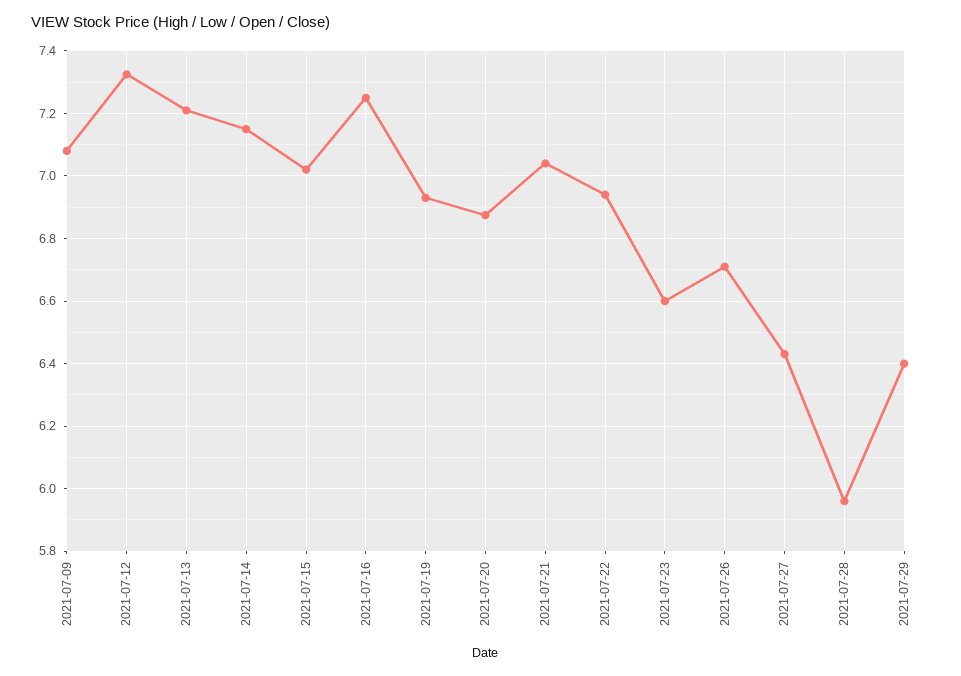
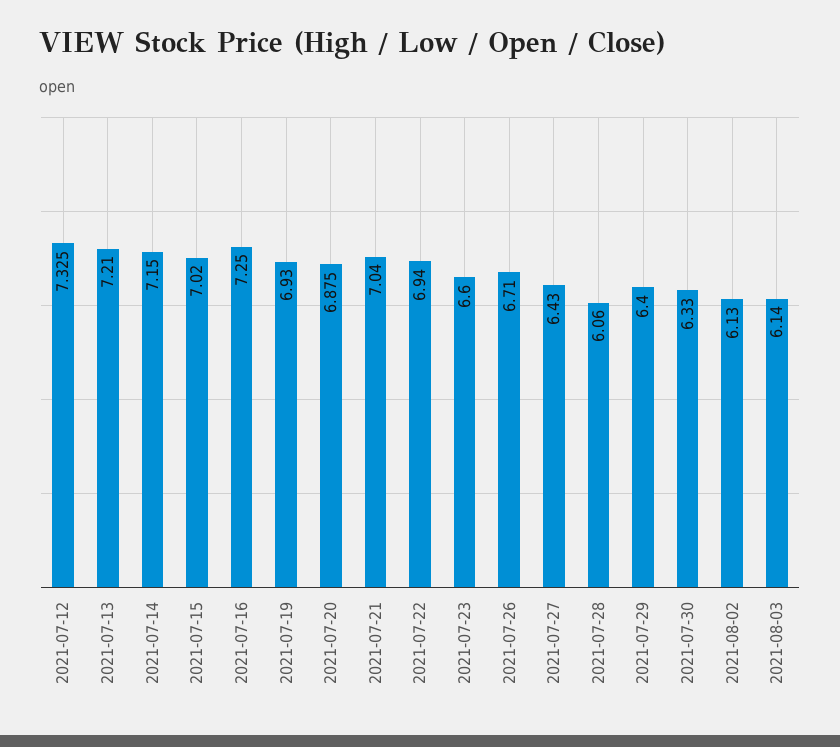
2021-07-09: 7.08 -> none
2021-07-28: 5.96 -> 6.06
2021-07-30: none -> 6.33
2021-08-02: none -> 6.13
2021-08-03: none -> 6.14

